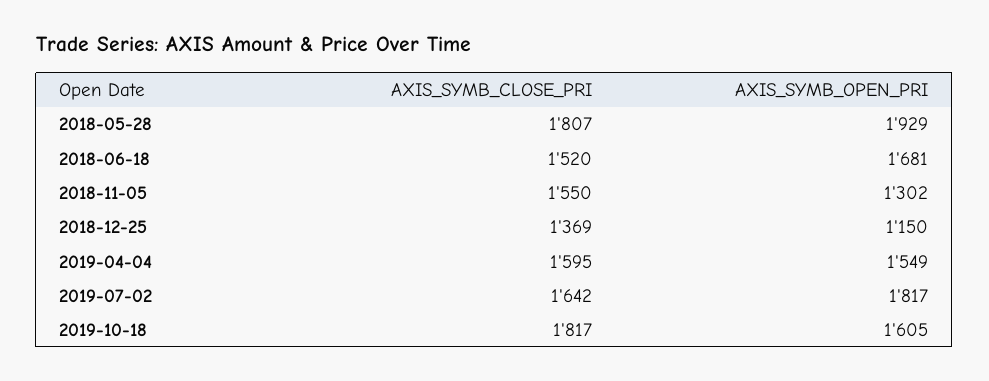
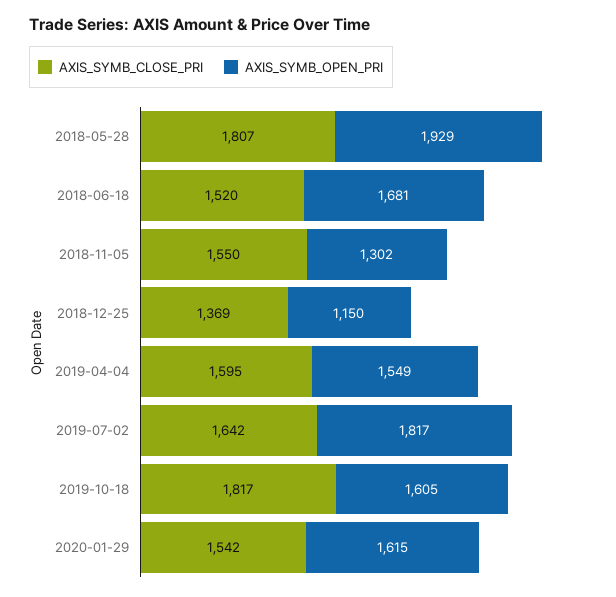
AXIS_SYMB_CLOSE_PRI, 2020-01-29: none -> 1542
AXIS_SYMB_OPEN_PRI, 2020-01-29: none -> 1615

